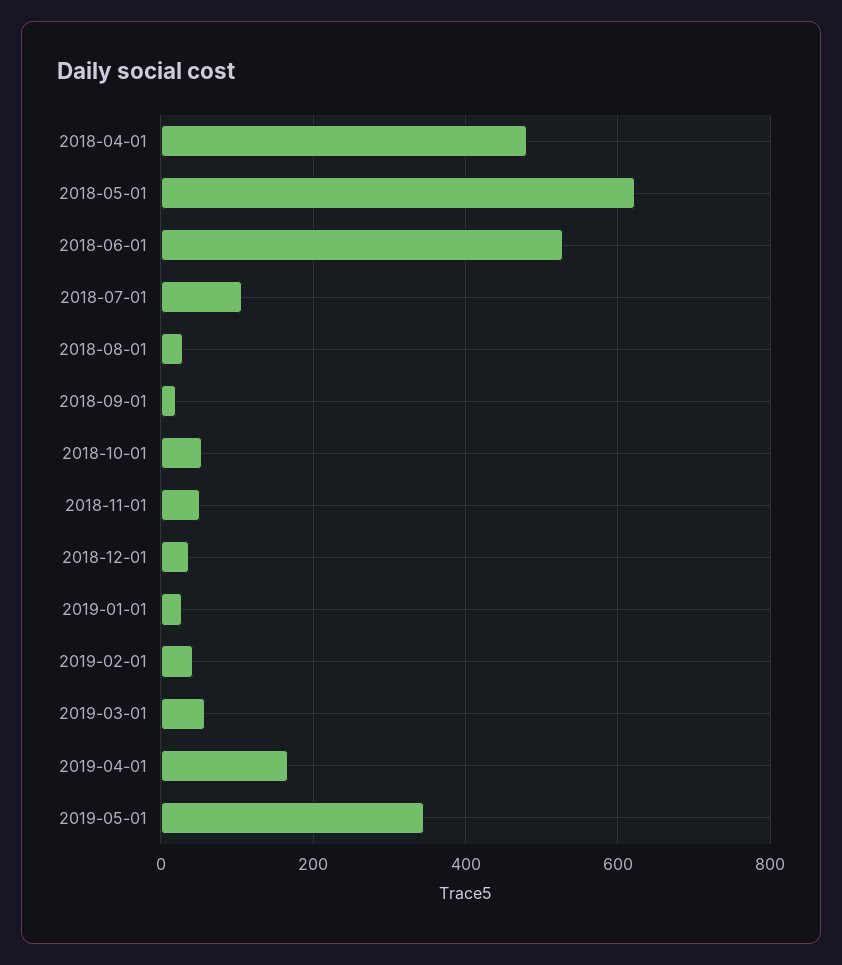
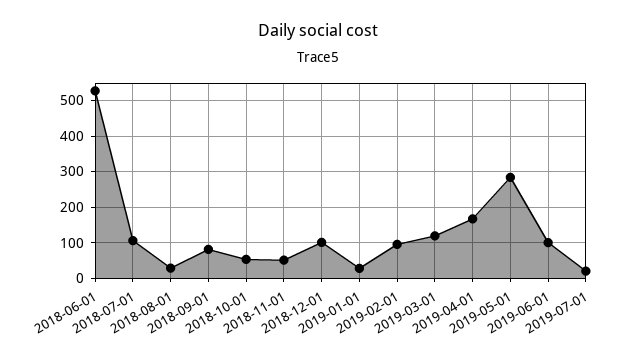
2018-04-01: 480 -> none
2018-05-01: 620 -> none
2018-09-01: 20 -> 80
2018-12-01: 40 -> 100
2019-02-01: 40 -> 100
2019-03-01: 60 -> 120
2019-05-01: 340 -> 280
2019-06-01: none -> 100
2019-07-01: none -> 20

